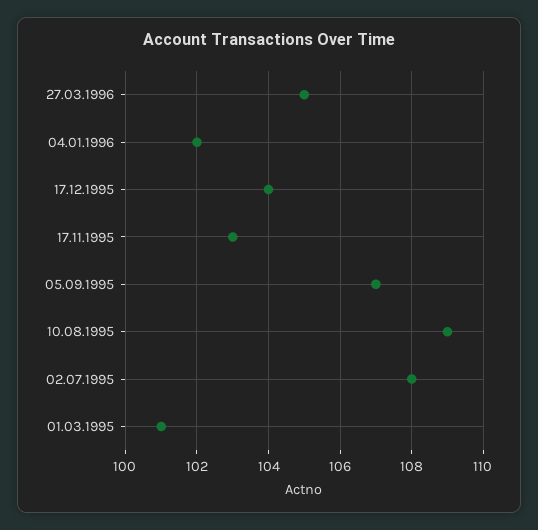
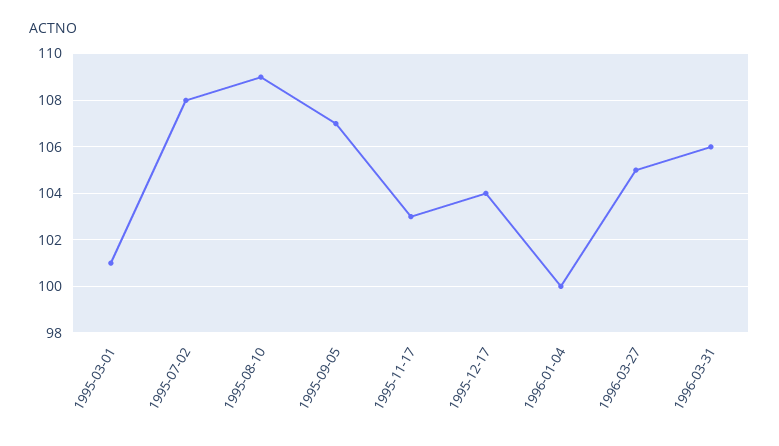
04.01.1996: 102 -> 100
1996-03-31: none -> 106

